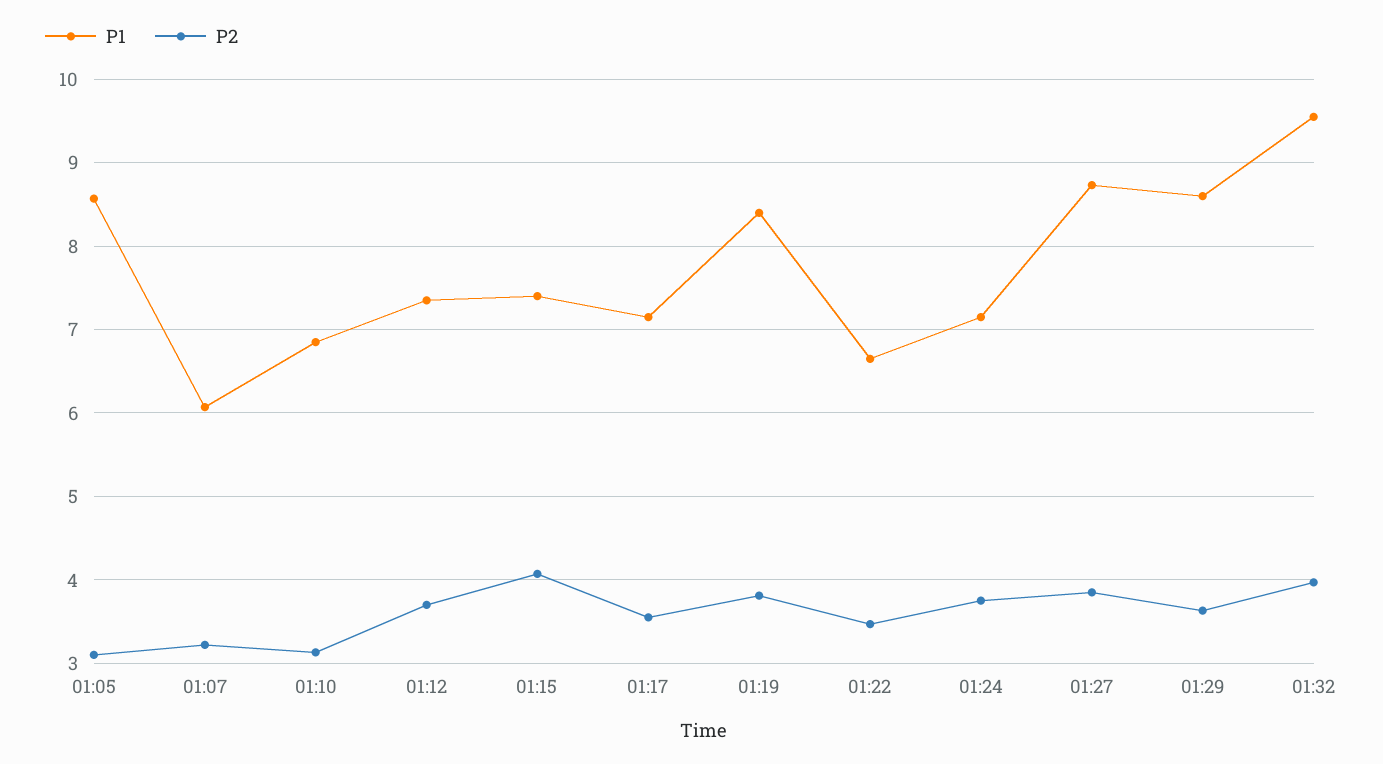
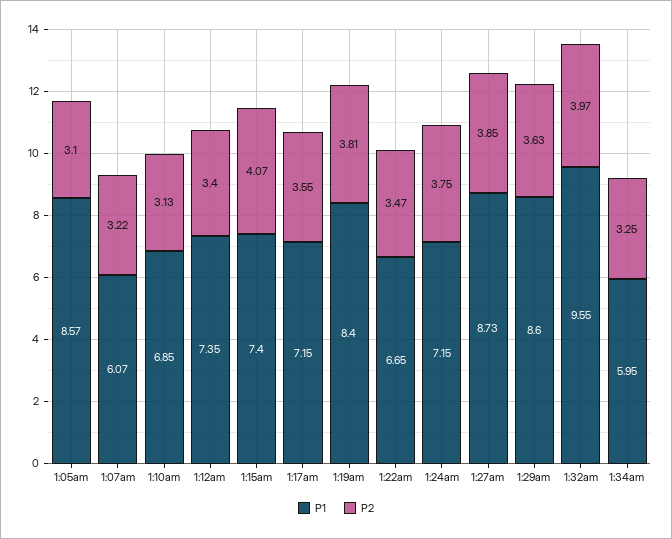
P2, 01:12: 3.7 -> 3.4
P1, 1:34am: none -> 5.95
P2, 1:34am: none -> 3.25

